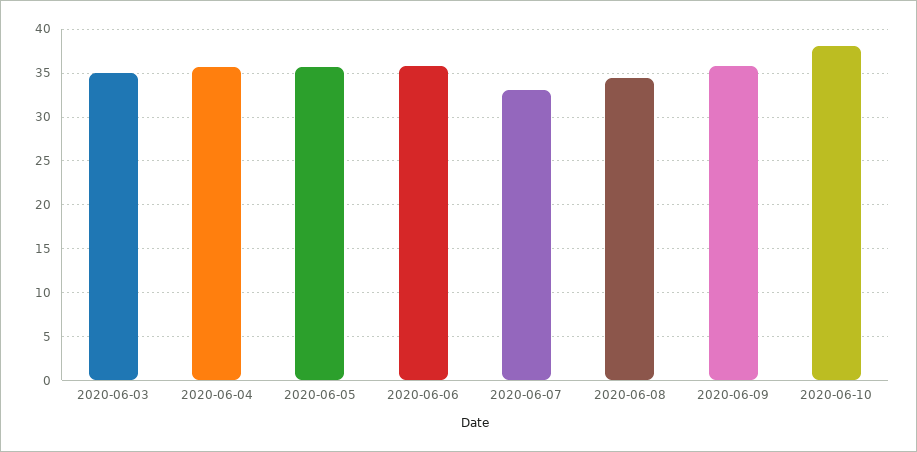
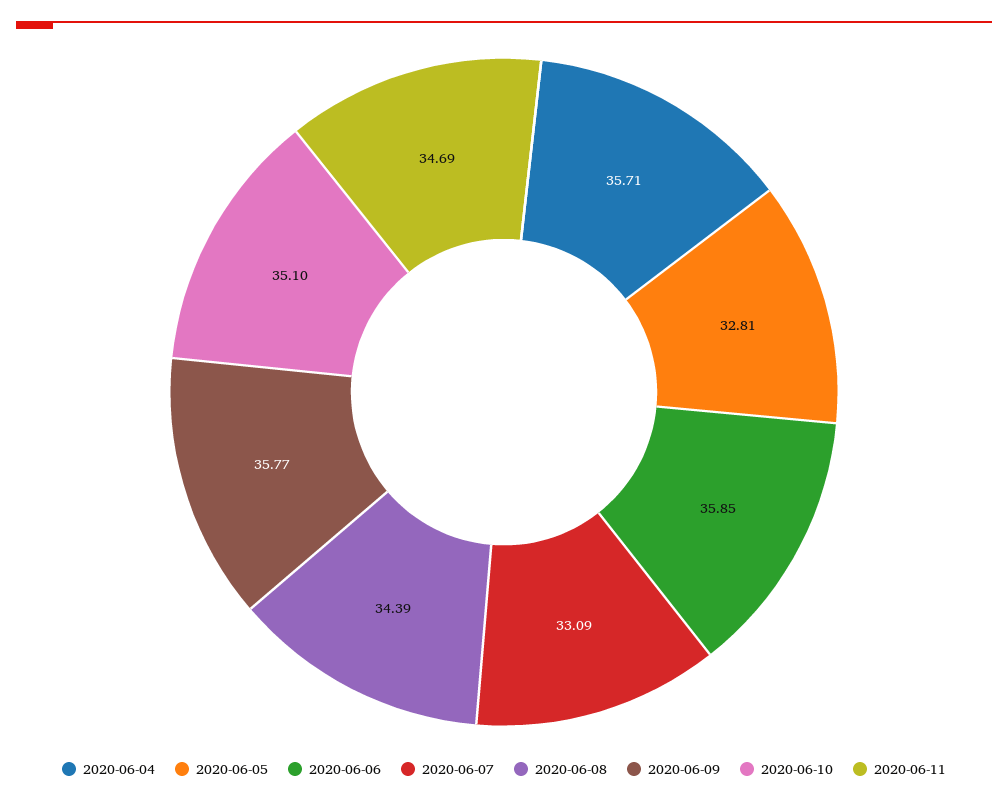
2020-06-03: 35 -> none
2020-06-05: 36 -> 32.81
2020-06-10: 38 -> 35.1
2020-06-11: none -> 34.69

